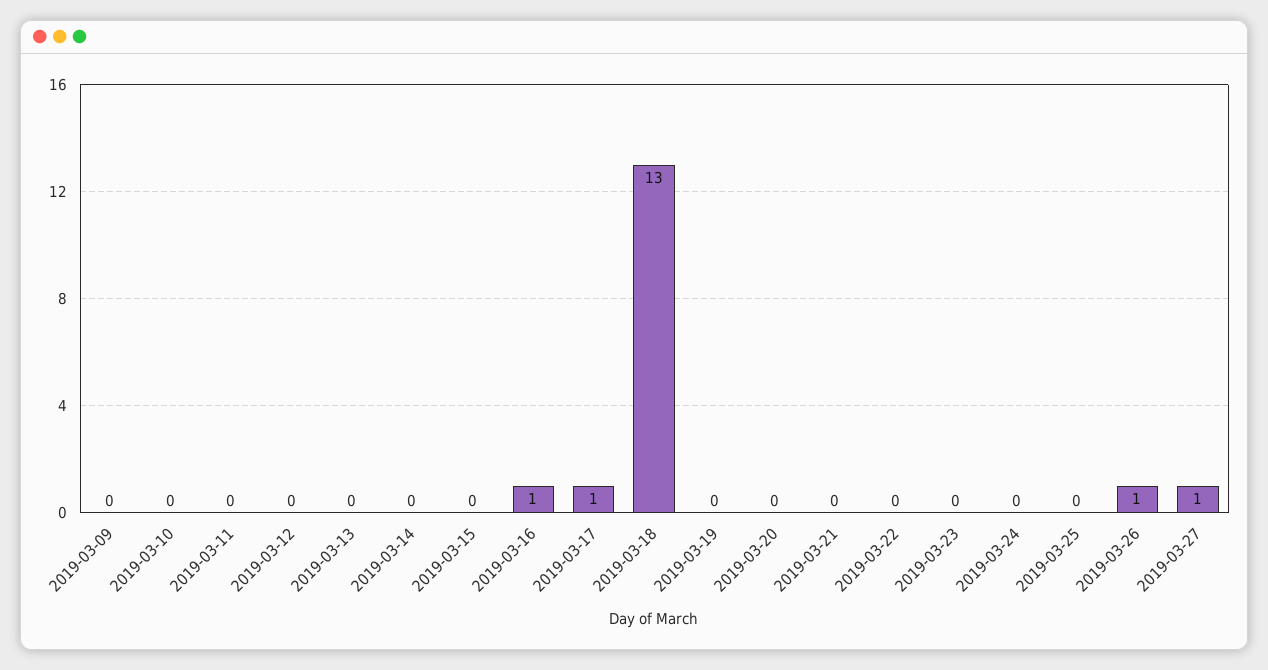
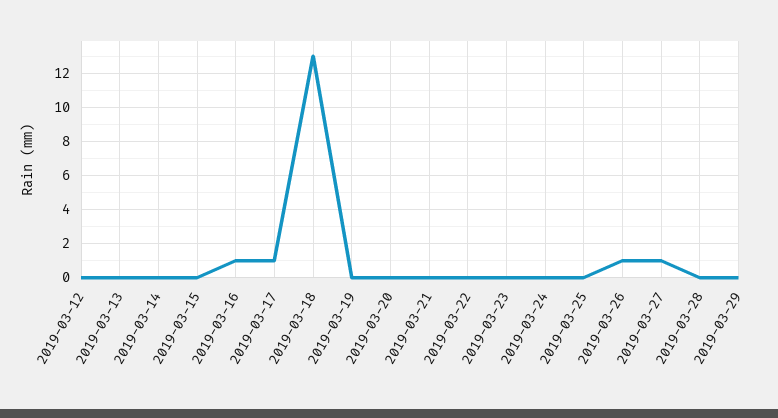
2019-03-09: 0 -> none
2019-03-10: 0 -> none
2019-03-11: 0 -> none
2019-03-28: none -> 0
2019-03-29: none -> 0

